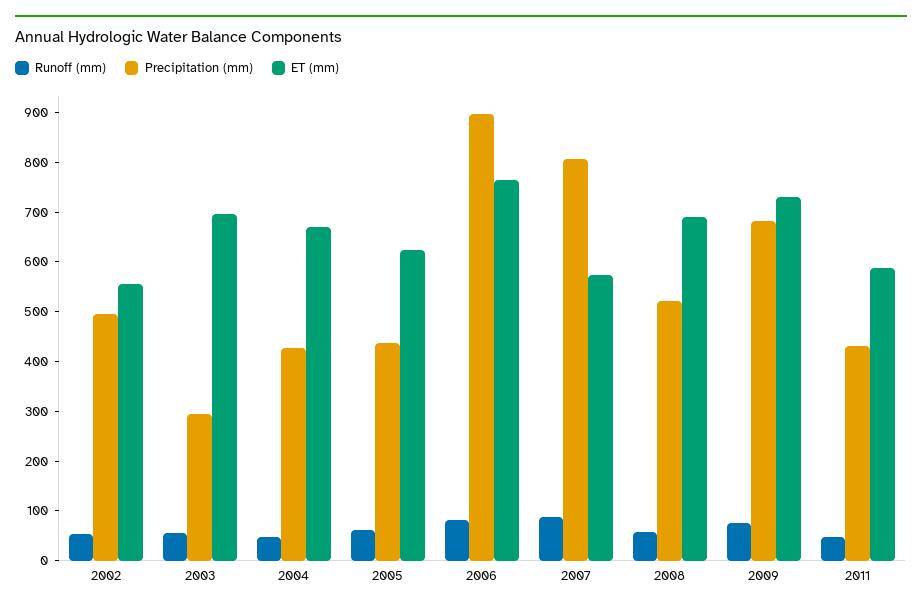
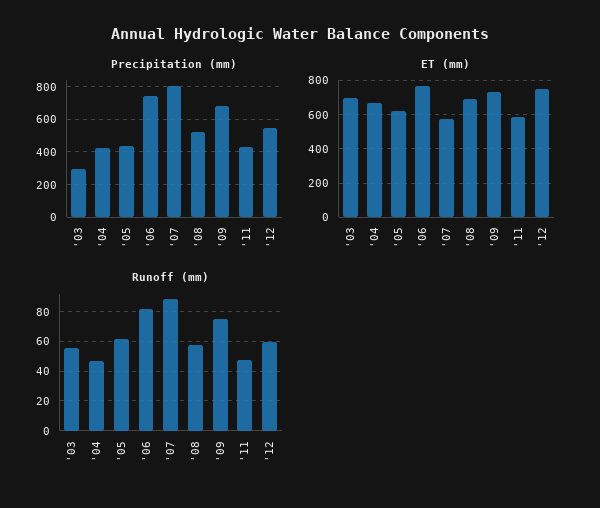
Runoff (mm), 2002: 60 -> none
Precipitation (mm), 2002: 500 -> none
ET (mm), 2002: 560 -> none
Precipitation (mm), 2006: 900 -> 750
Precipitation (mm), '12: none -> 550
ET (mm), '12: none -> 750
Runoff (mm), '12: none -> 60

